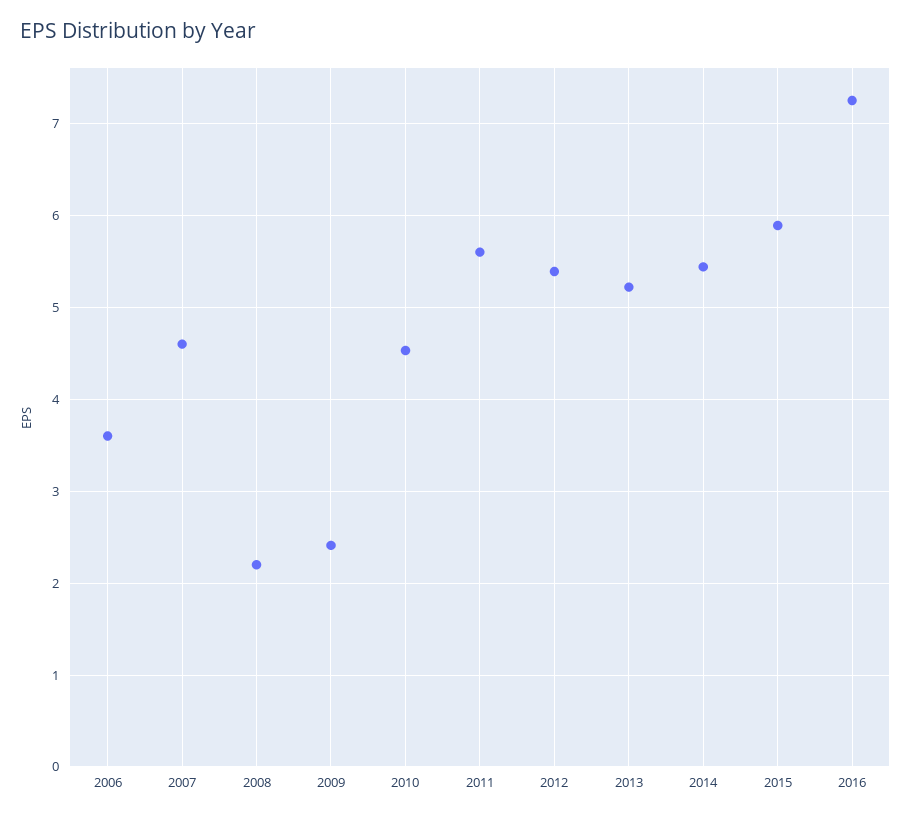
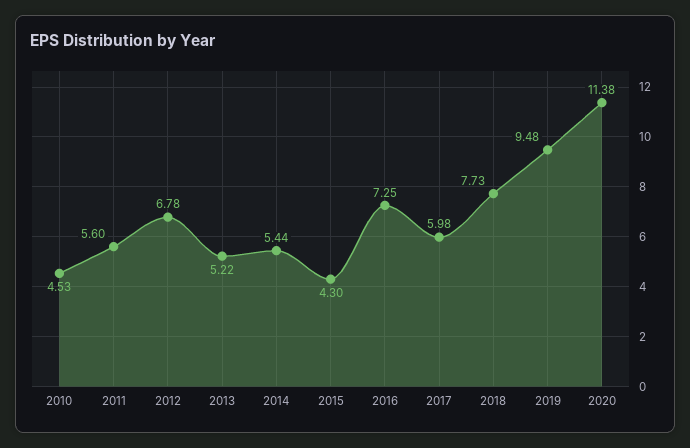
2006: 3.6 -> none
2007: 4.6 -> none
2008: 2.2 -> none
2009: 2.4 -> none
2012: 5.4 -> 6.78
2015: 5.9 -> 4.3
2017: none -> 5.98
2018: none -> 7.73
2019: none -> 9.48
2020: none -> 11.38

